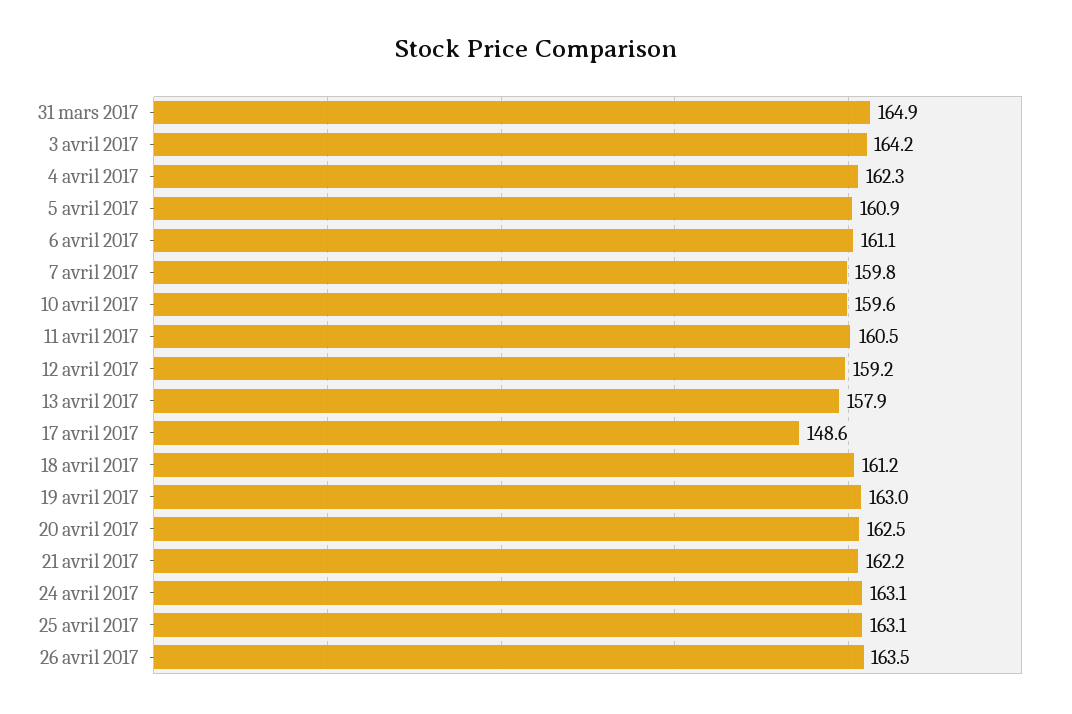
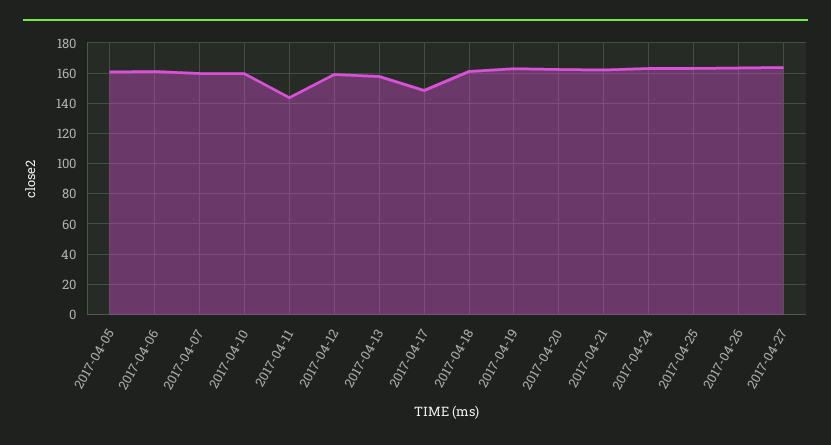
31 mars 2017: 164.9 -> none
3 avril 2017: 164.2 -> none
4 avril 2017: 162.3 -> none
11 avril 2017: 160.5 -> 145
2017-04-27: none -> 165

